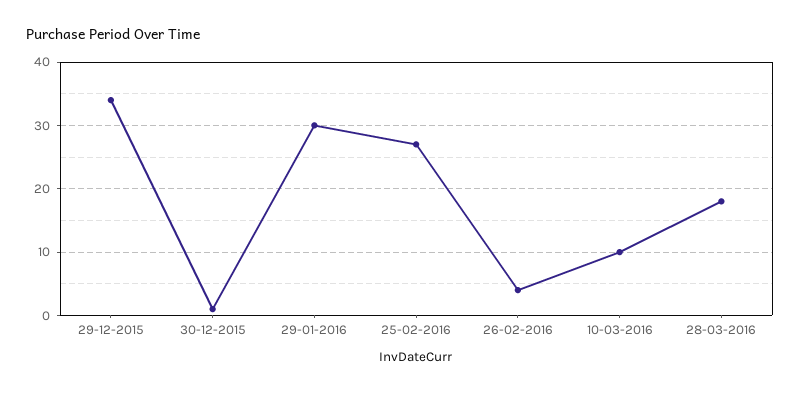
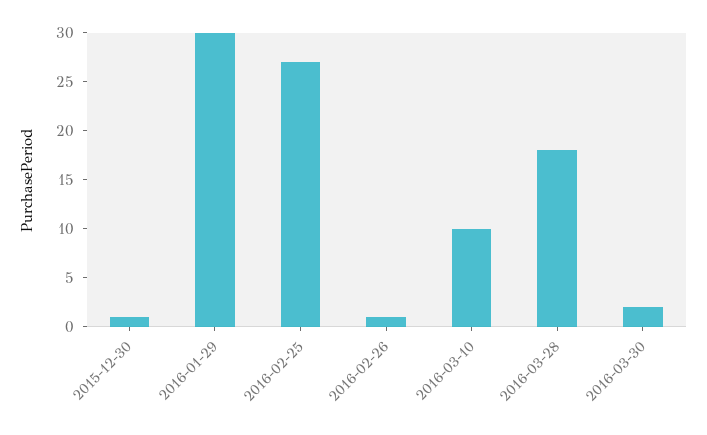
29-12-2015: 34 -> none
26-02-2016: 4 -> 1
2016-03-30: none -> 2

